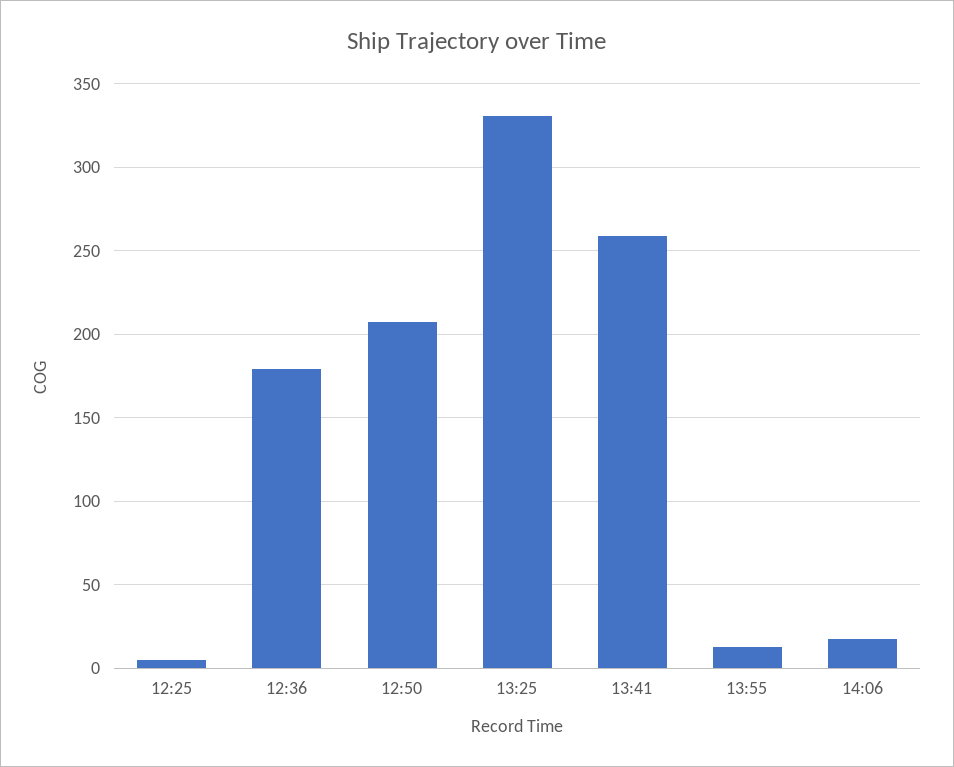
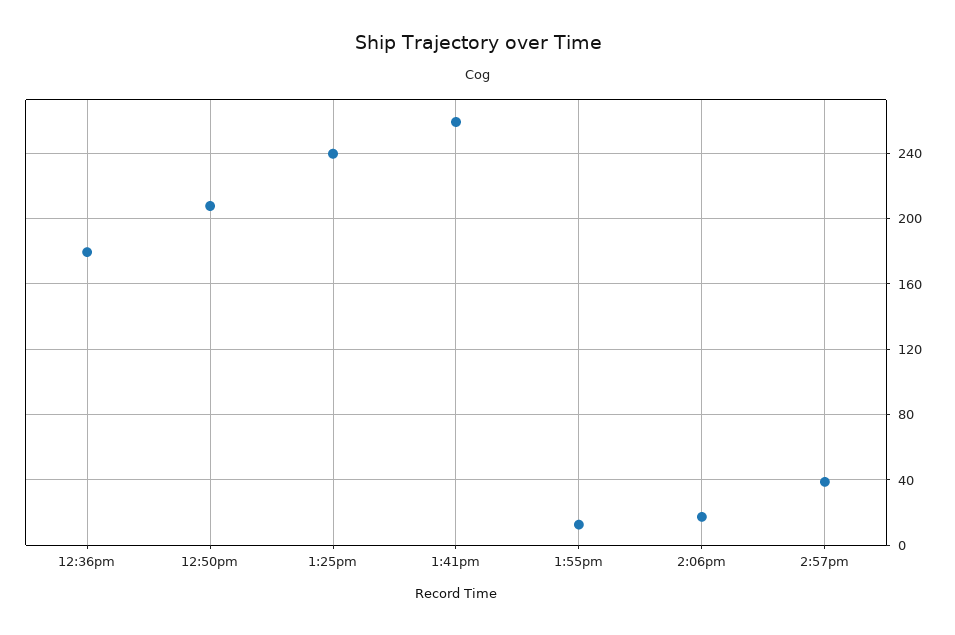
12:25: 5 -> none
13:25: 330 -> 240
2:57pm: none -> 40

